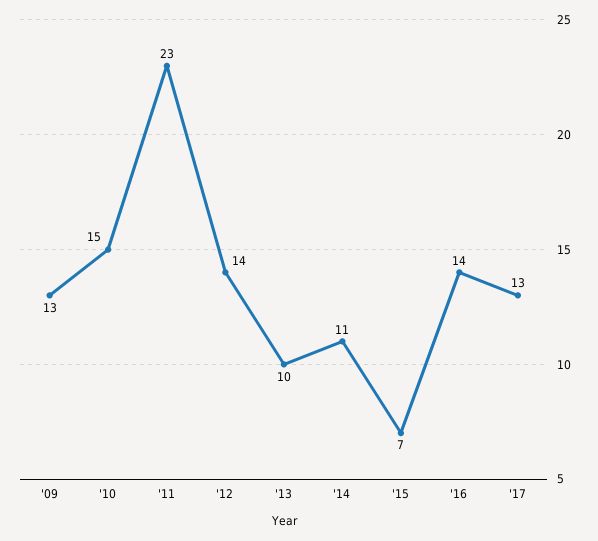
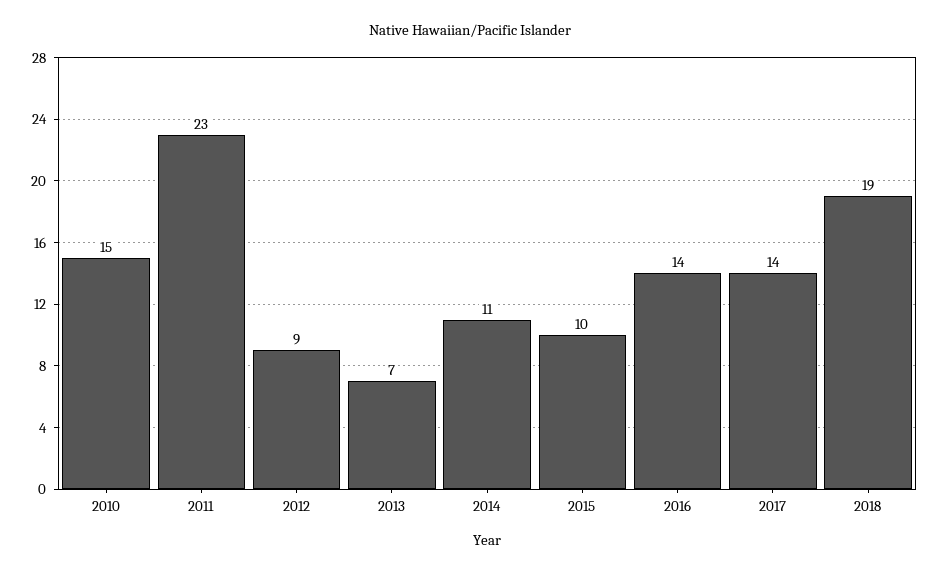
'09: 13 -> none
'12: 14 -> 9
'13: 10 -> 7
'15: 7 -> 10
'17: 13 -> 14
2018: none -> 19

